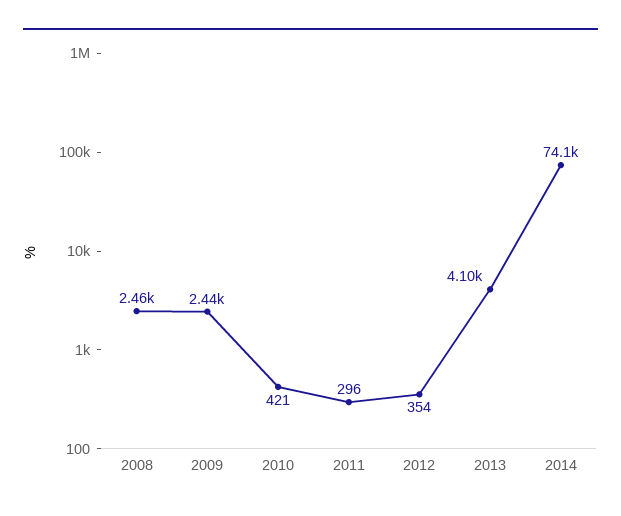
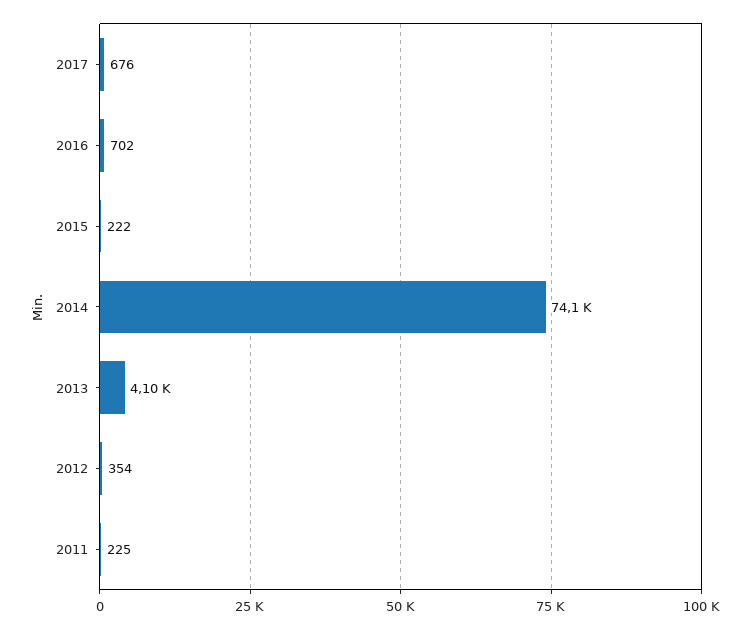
2008: 2460 -> none
2009: 2440 -> none
2010: 421 -> none
2011: 296 -> 225
2017: none -> 676
2016: none -> 702
2015: none -> 222

